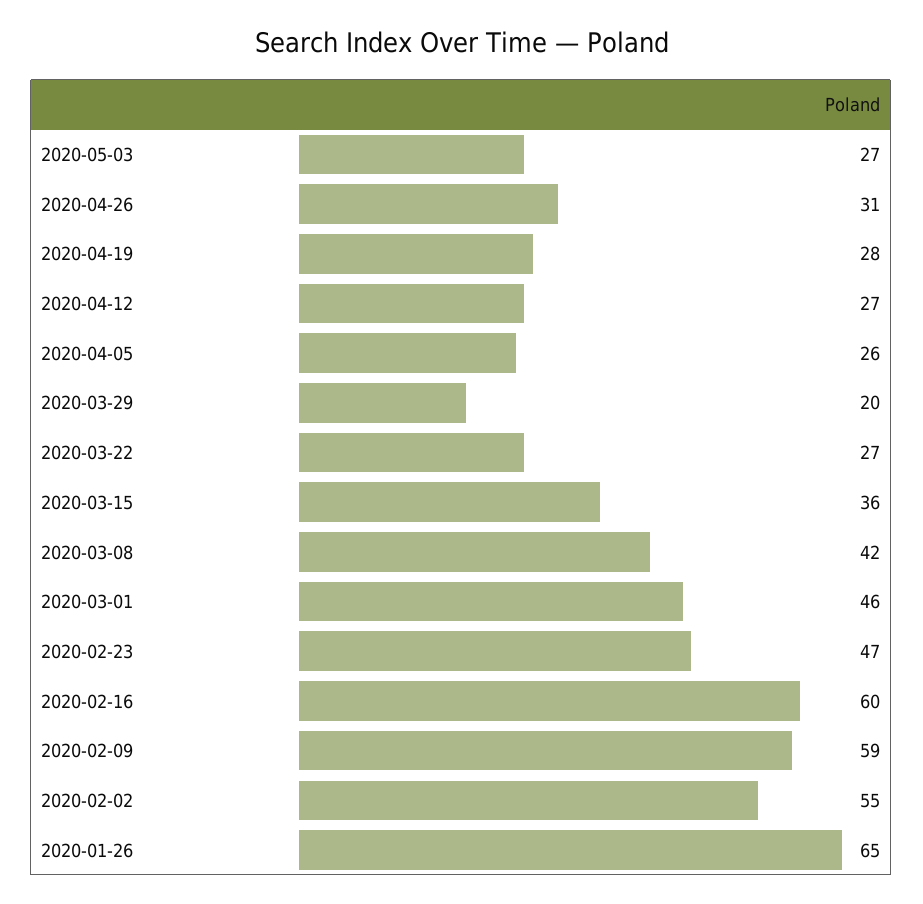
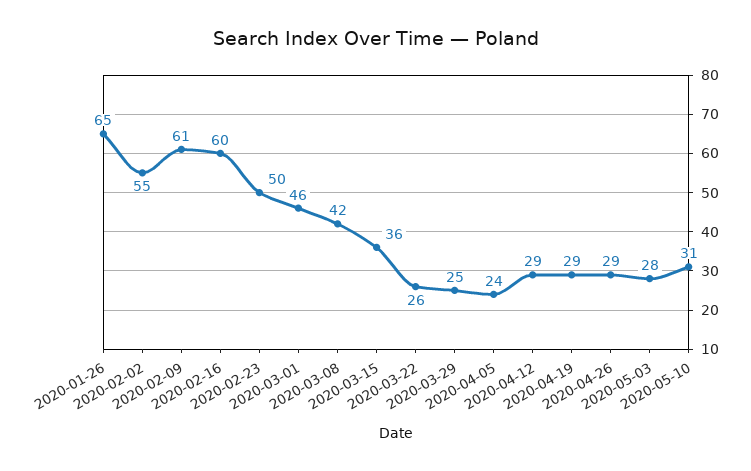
2020-05-03: 27 -> 28
2020-04-26: 31 -> 29
2020-04-19: 28 -> 29
2020-04-12: 27 -> 29
2020-04-05: 26 -> 24
2020-03-29: 20 -> 25
2020-03-22: 27 -> 26
2020-02-23: 47 -> 50
2020-02-09: 59 -> 61
2020-05-10: none -> 31

